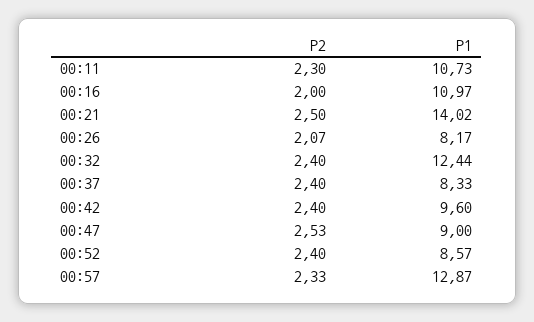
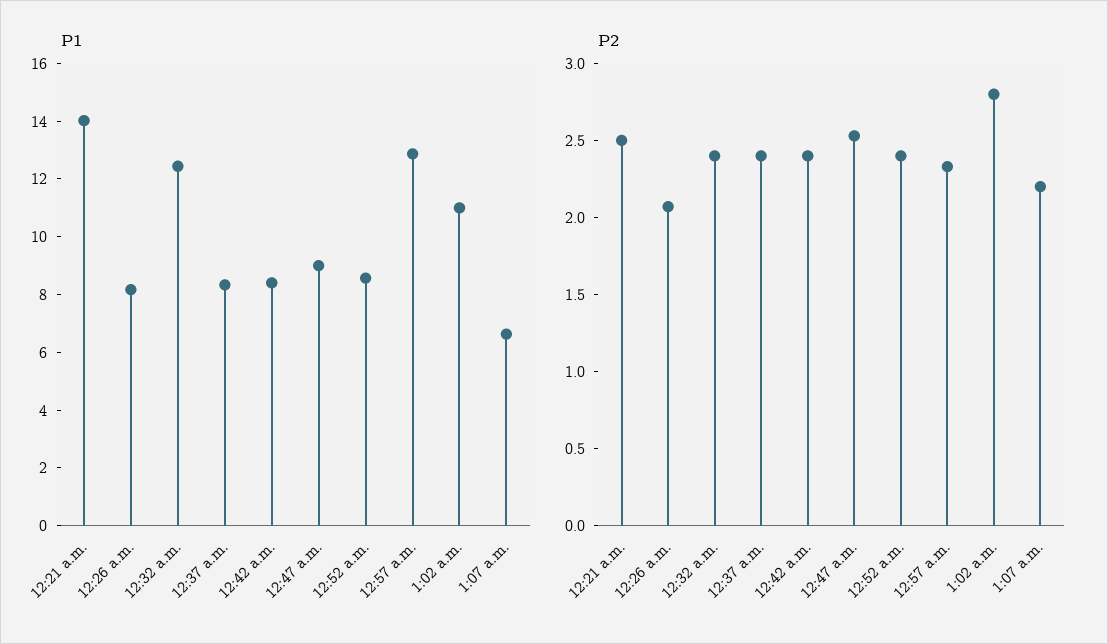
P2, 00:11: 2.3 -> none
P1, 00:11: 10.73 -> none
P2, 00:16: 2 -> none
P1, 00:16: 10.97 -> none
P1, 00:42: 9.6 -> 8.5
P1, 1:02 a.m.: none -> 11
P1, 1:07 a.m.: none -> 6.5
P2, 1:02 a.m.: none -> 2.8
P2, 1:07 a.m.: none -> 2.2

